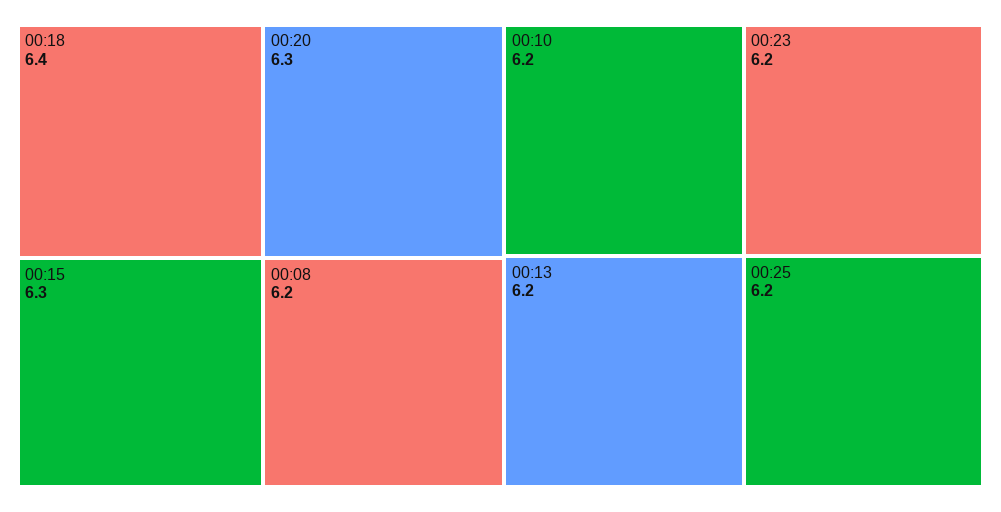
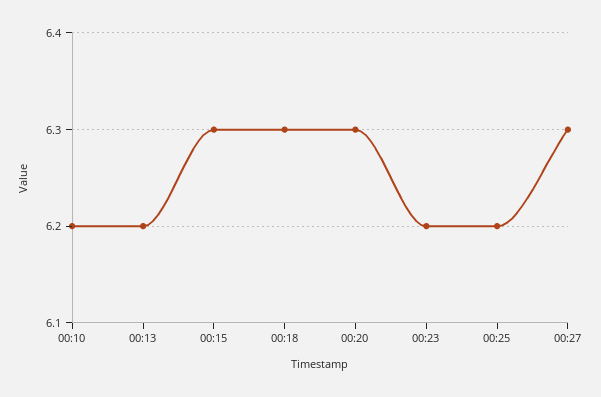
00:18: 6.4 -> 6.3
00:08: 6.2 -> none
00:27: none -> 6.3

